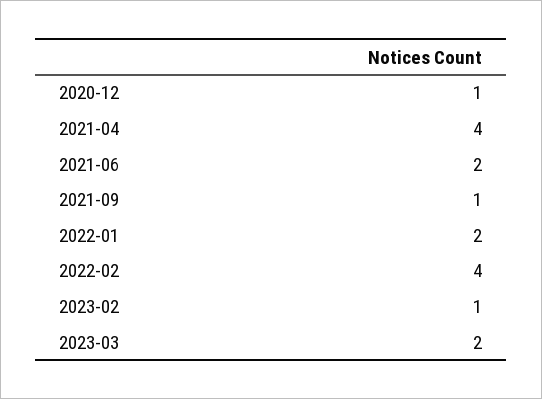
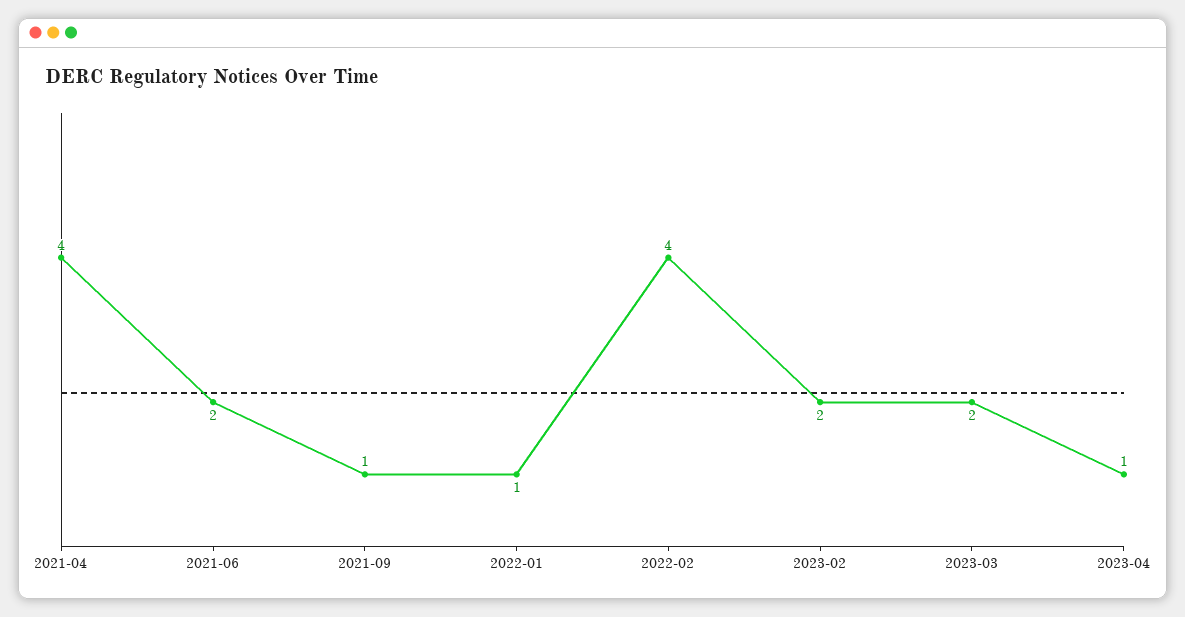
2020-12: 1 -> none
2022-01: 2 -> 1
2023-02: 1 -> 2
2023-04: none -> 1

